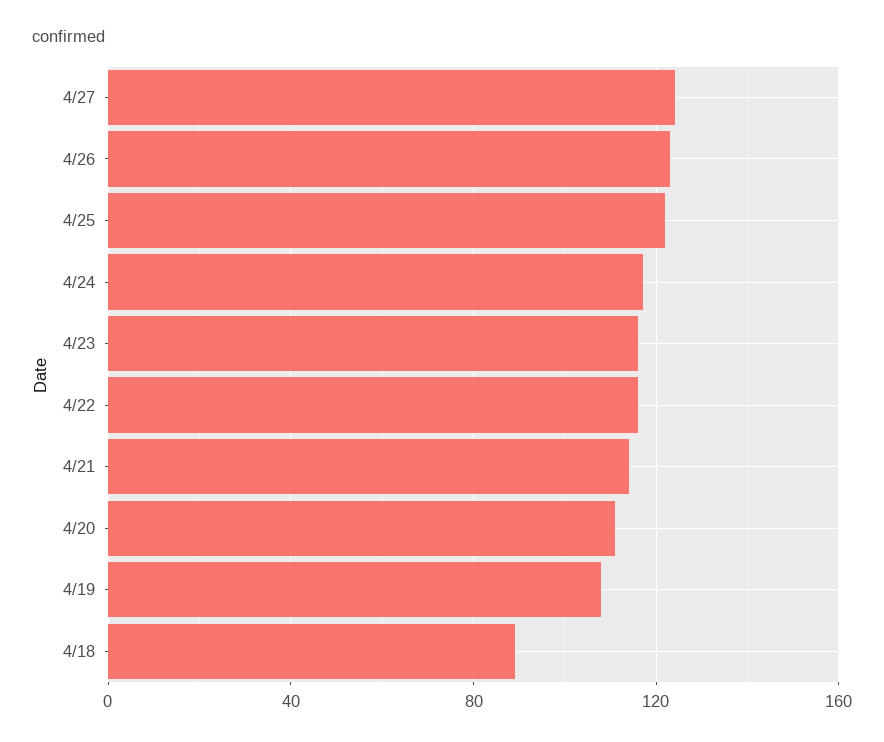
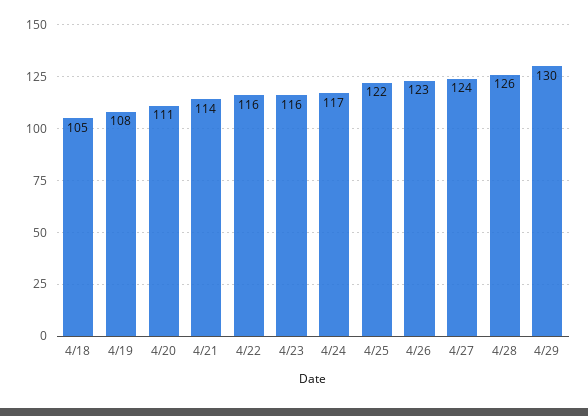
4/18: 90 -> 105
4/28: none -> 126
4/29: none -> 130

